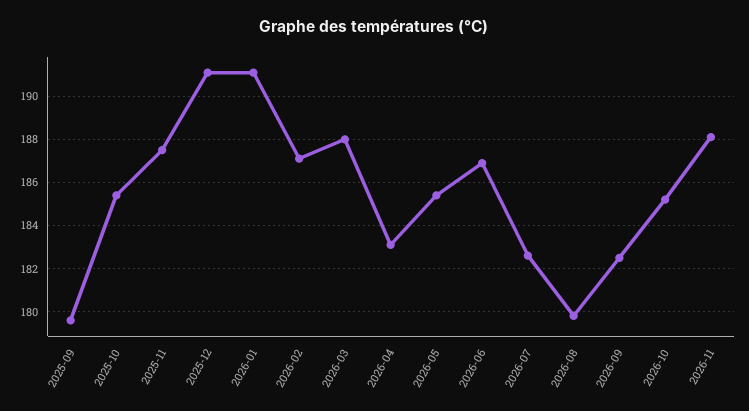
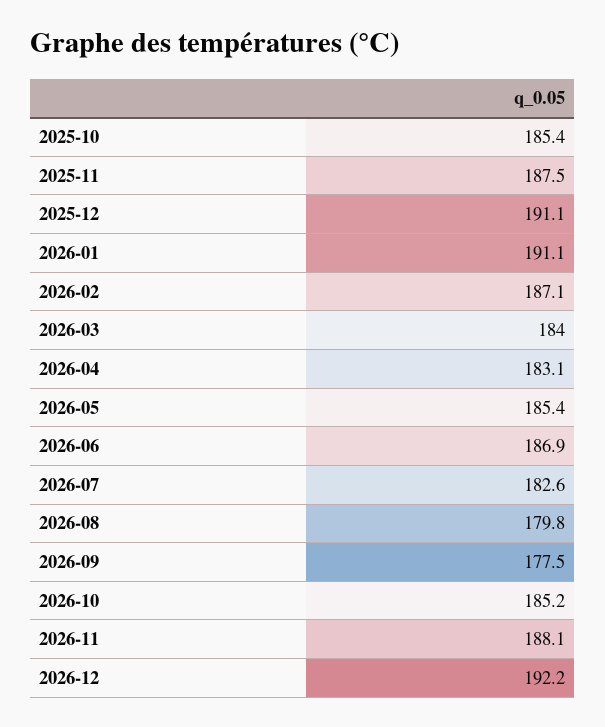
2025-09: 179.5 -> none
2026-03: 188 -> 184
2026-09: 182.5 -> 177.5
2026-12: none -> 192.2

